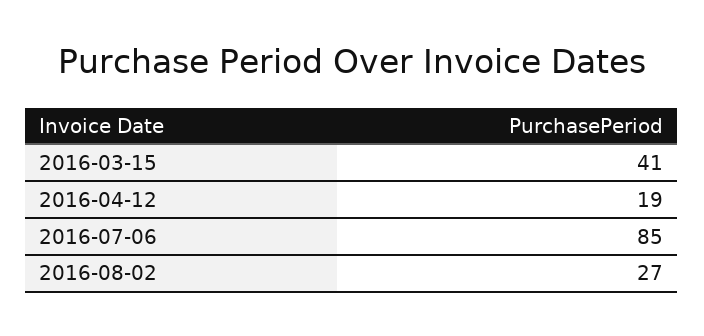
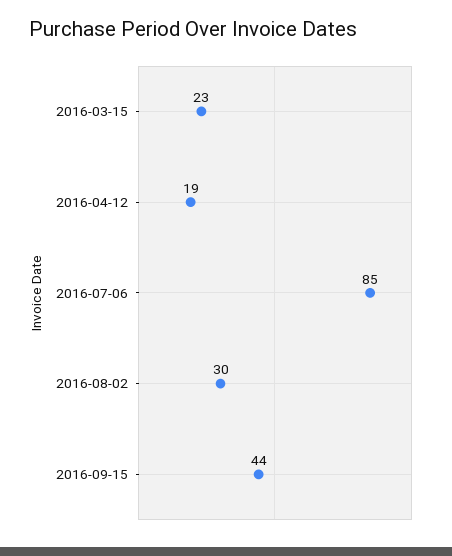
2016-03-15: 41 -> 23
2016-08-02: 27 -> 30
2016-09-15: none -> 44

